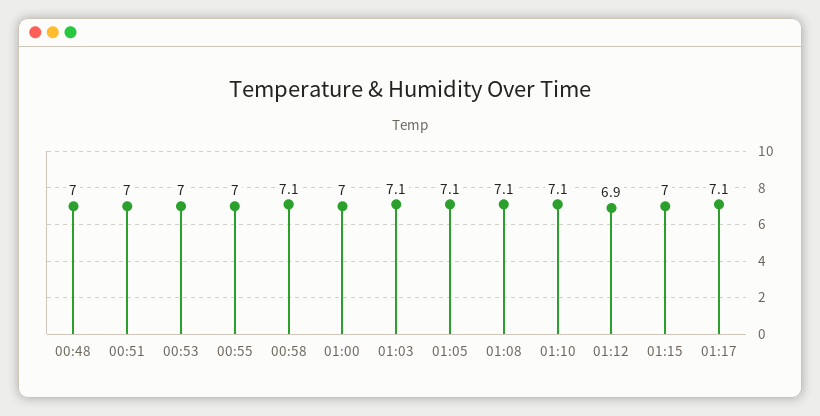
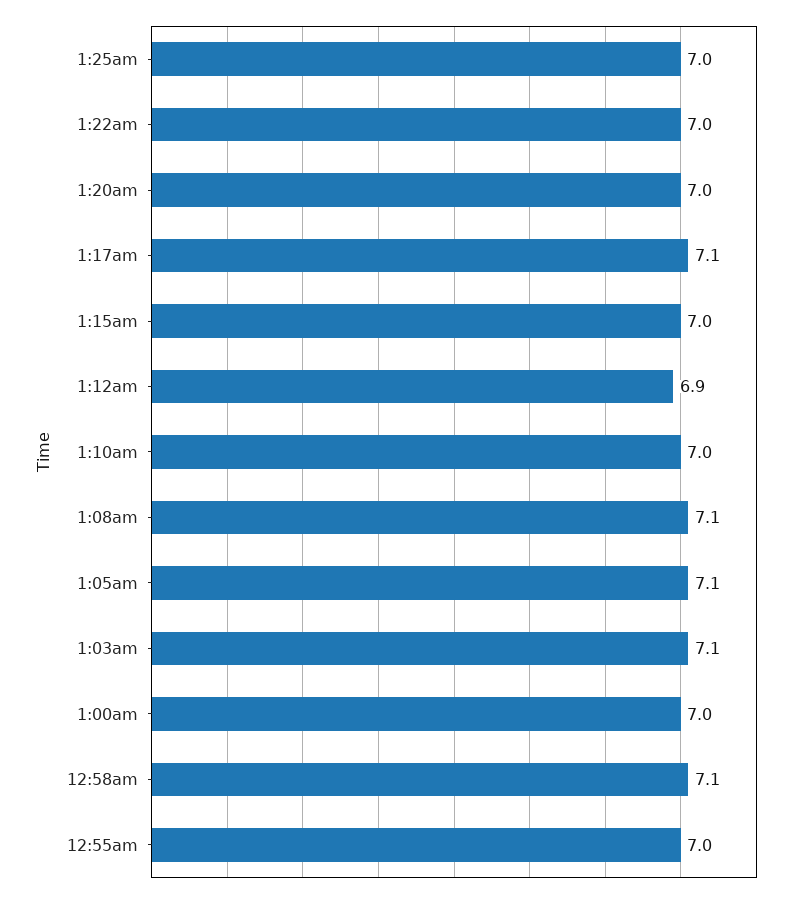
00:48: 7 -> none
00:51: 7 -> none
00:53: 7 -> none
01:10: 7.1 -> 7
1:25am: none -> 7
1:22am: none -> 7
1:20am: none -> 7

